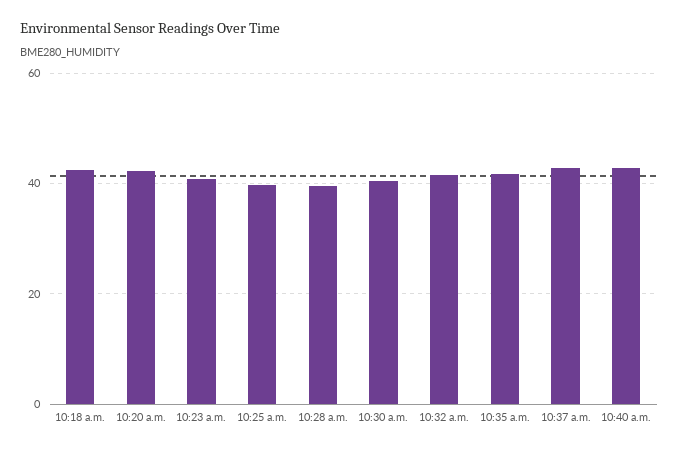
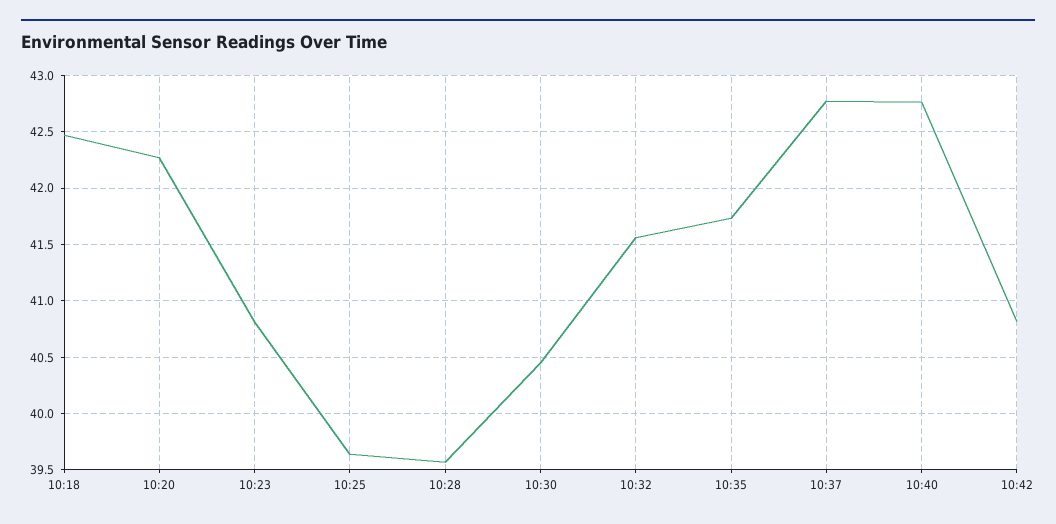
10:42: none -> 40.8

